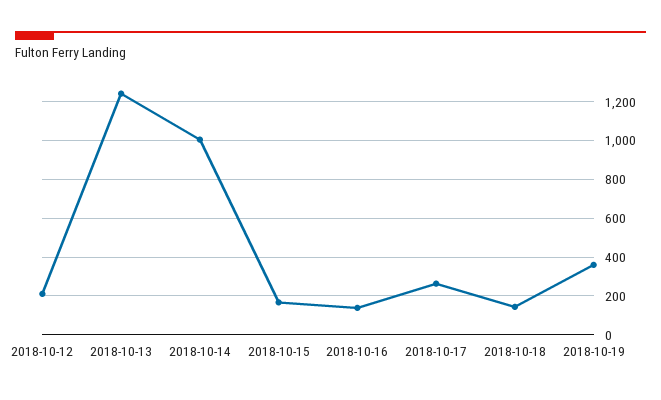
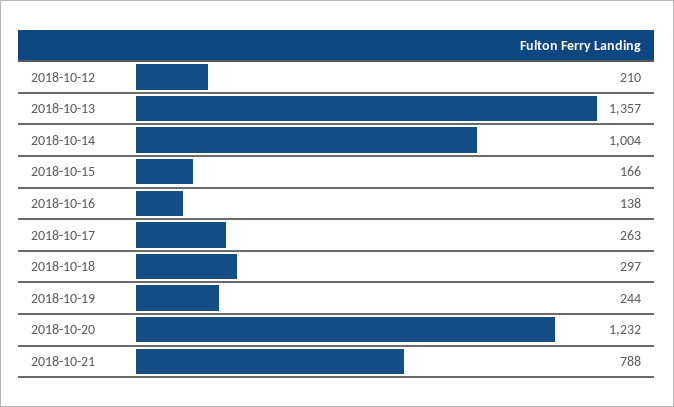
2018-10-13: 1250 -> 1357
2018-10-18: 150 -> 297
2018-10-19: 350 -> 244
2018-10-20: none -> 1232
2018-10-21: none -> 788

